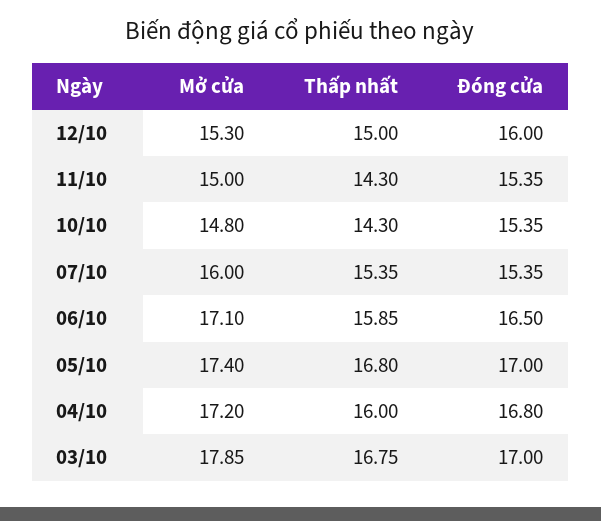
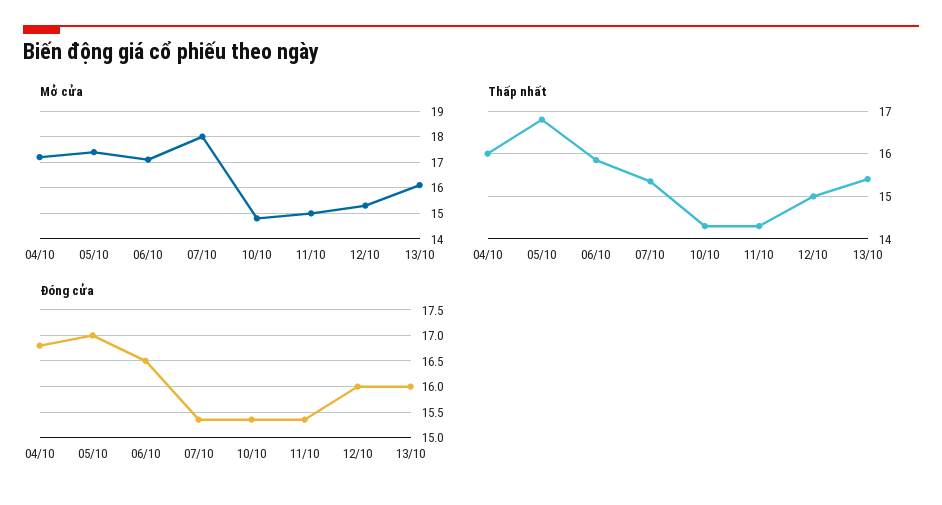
Mở cửa, 07/10: 16 -> 18
Mở cửa, 03/10: 17.85 -> none
Thấp nhất, 03/10: 16.75 -> none
Đóng cửa, 03/10: 17 -> none
Mở cửa, 13/10: none -> 16
Thấp nhất, 13/10: none -> 15.4
Đóng cửa, 13/10: none -> 16

